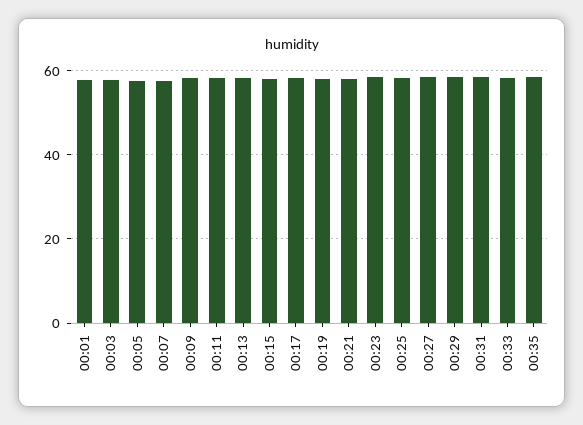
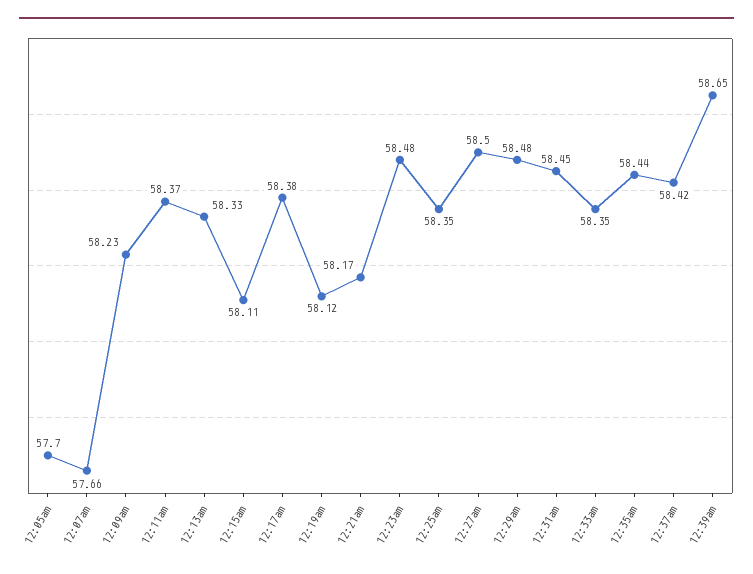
00:01: 58 -> none
00:03: 58 -> none
12:37am: none -> 58.42
12:39am: none -> 58.65

